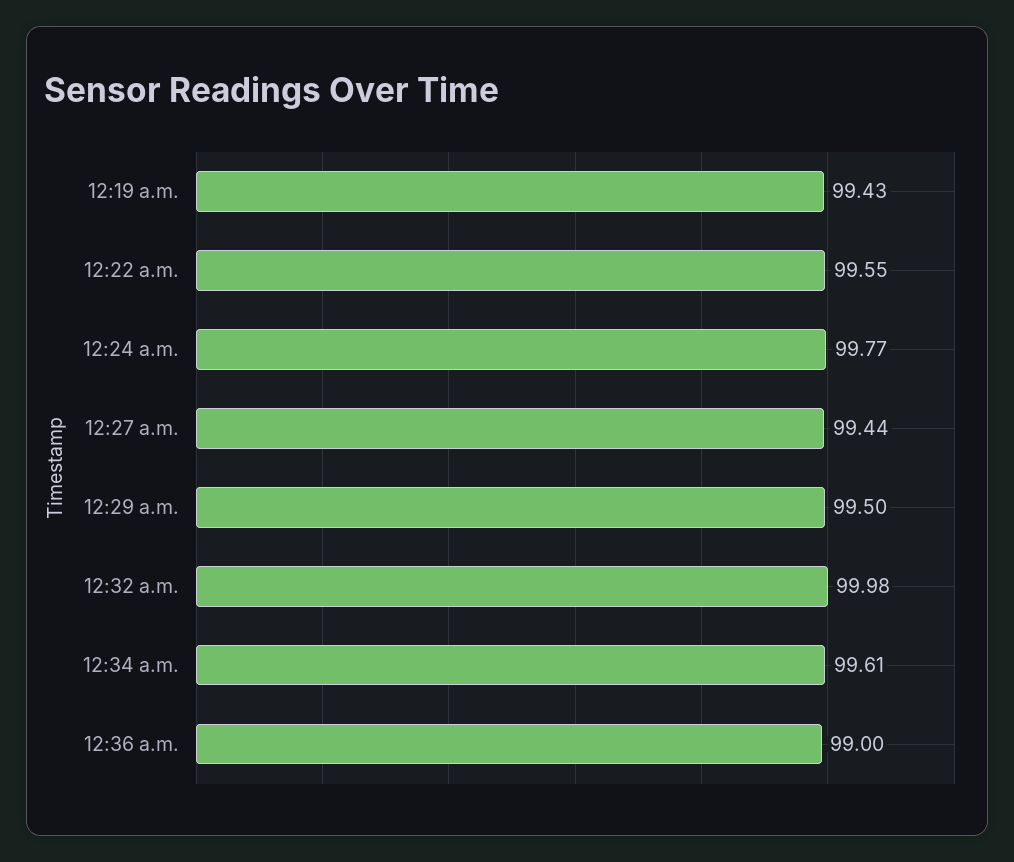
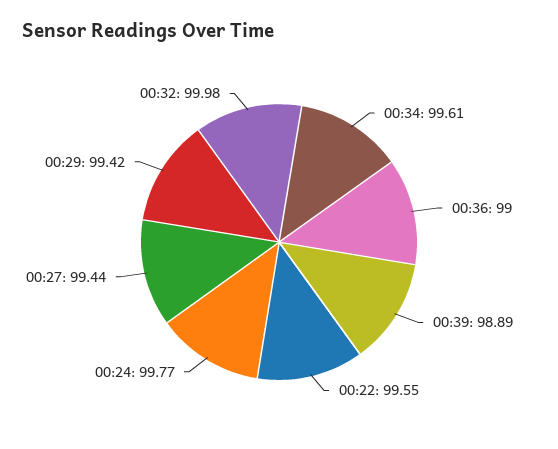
12:19 a.m.: 99.43 -> none
12:29 a.m.: 99.5 -> 99.42
00:39: none -> 98.89

